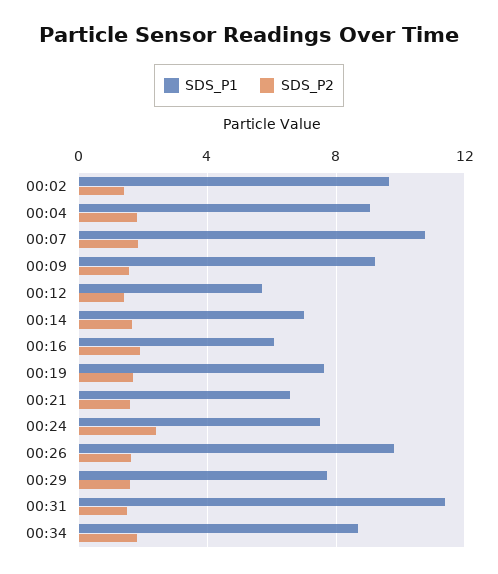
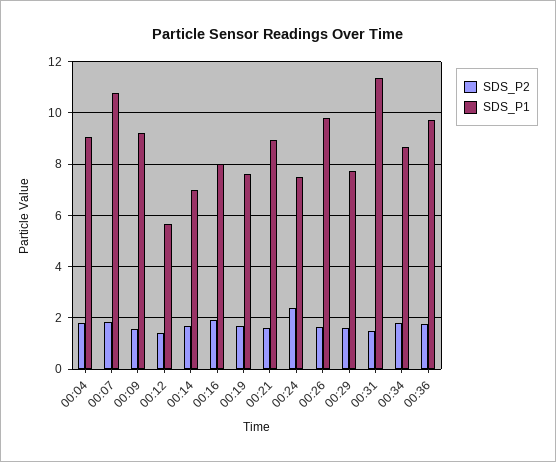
SDS_P1, 00:02: 9.5 -> none
SDS_P2, 00:02: 1.5 -> none
SDS_P1, 00:16: 6 -> 8
SDS_P1, 00:21: 6.5 -> 9
SDS_P2, 00:36: none -> 1.75
SDS_P1, 00:36: none -> 9.75

